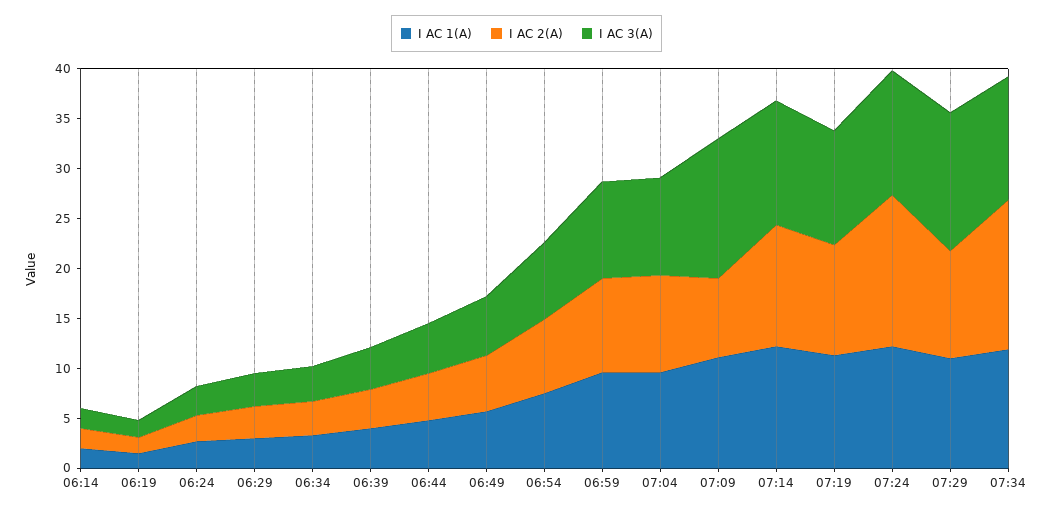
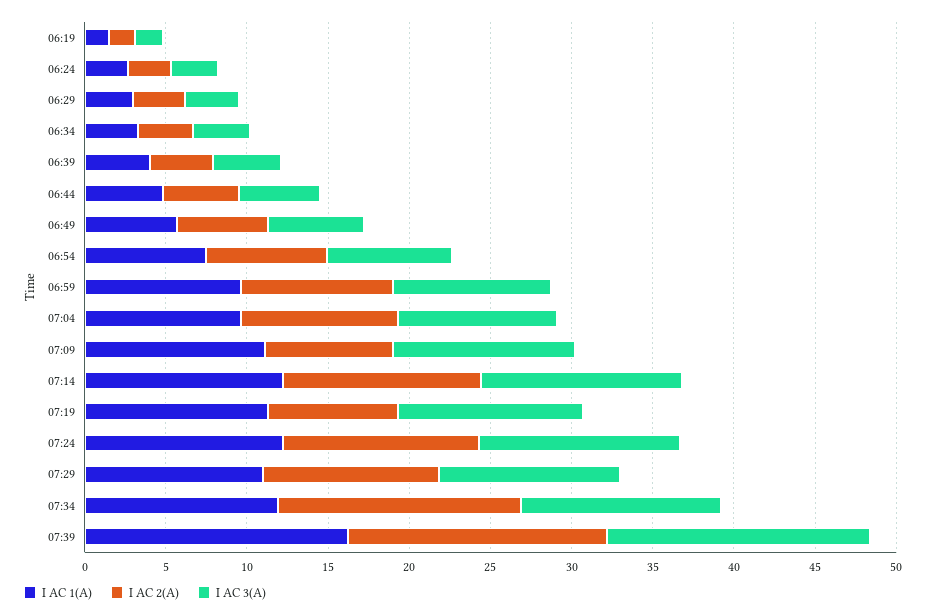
I AC 1(A), 06:14: 2 -> none
I AC 2(A), 06:14: 2 -> none
I AC 3(A), 06:14: 2 -> none
I AC 3(A), 07:09: 14 -> 11
I AC 2(A), 07:19: 11 -> 8
I AC 2(A), 07:24: 15 -> 12
I AC 3(A), 07:29: 14 -> 11
I AC 1(A), 07:39: none -> 16
I AC 2(A), 07:39: none -> 16
I AC 3(A), 07:39: none -> 16

